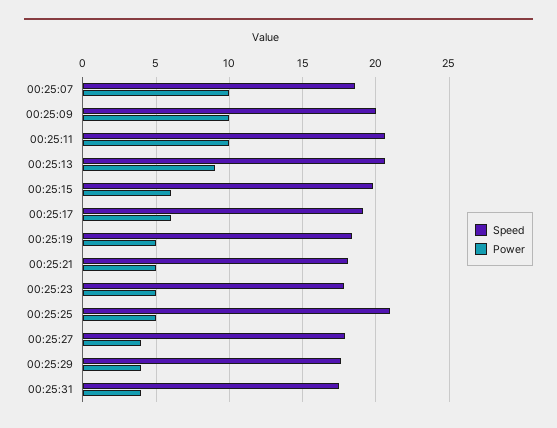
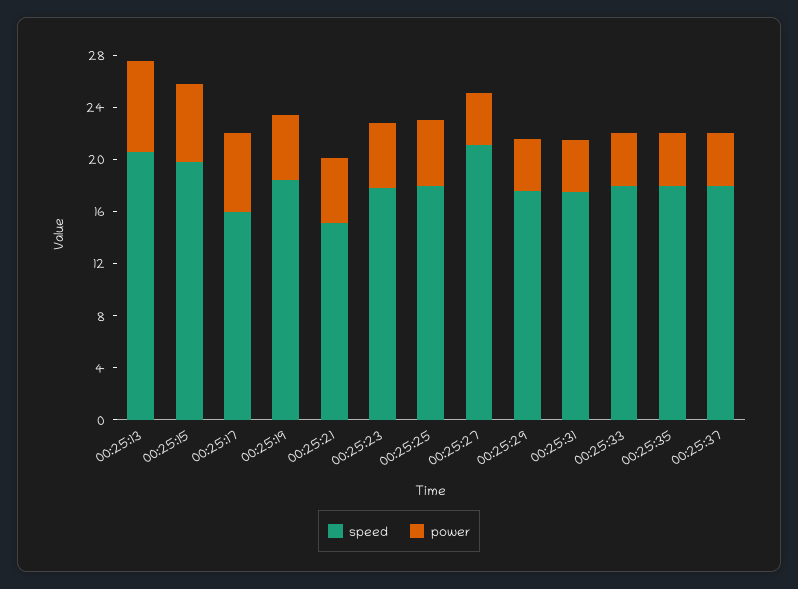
Speed, 00:25:07: 18.5 -> none
Power, 00:25:07: 10 -> none
Speed, 00:25:09: 20 -> none
Power, 00:25:09: 10 -> none
Speed, 00:25:11: 20.5 -> none
Power, 00:25:11: 10 -> none
Power, 00:25:13: 9 -> 7
Speed, 00:25:17: 19 -> 16
Speed, 00:25:21: 18 -> 15
Speed, 00:25:25: 21 -> 18
Speed, 00:25:27: 18 -> 21
Speed, 00:25:33: none -> 18
Power, 00:25:33: none -> 4
Speed, 00:25:35: none -> 18
Power, 00:25:35: none -> 4
Speed, 00:25:37: none -> 18
Power, 00:25:37: none -> 4

